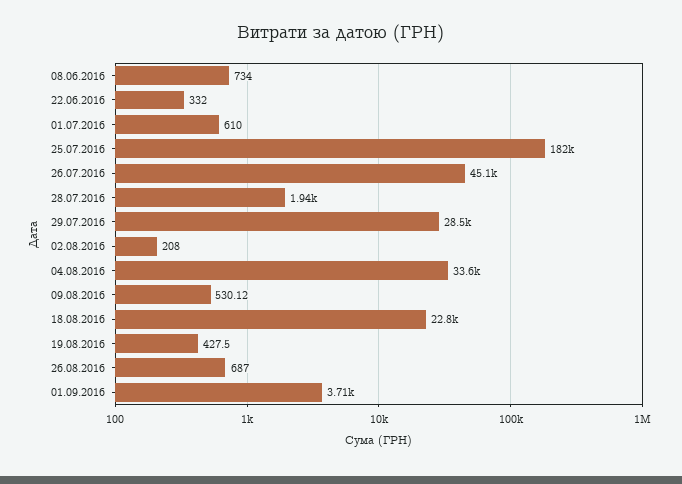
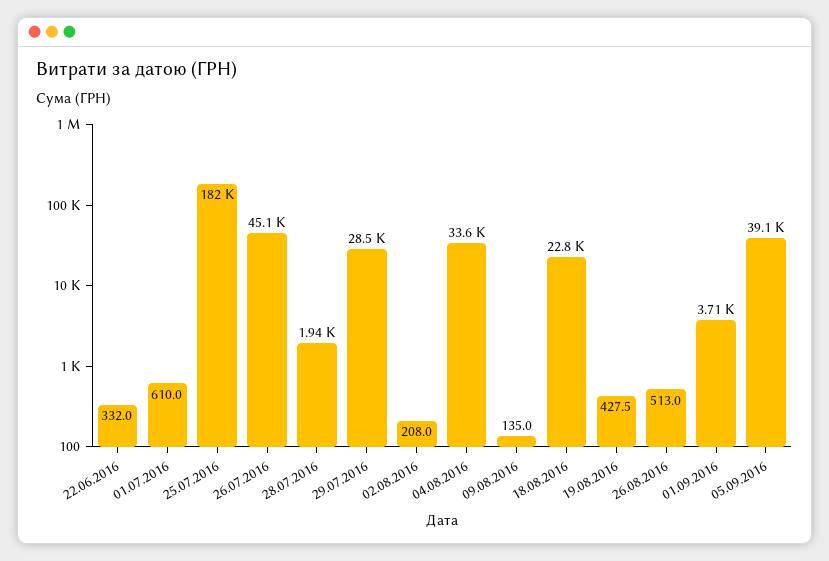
08.06.2016: 734 -> none
09.08.2016: 530.12 -> 135
26.08.2016: 687 -> 513
05.09.2016: none -> 39100

